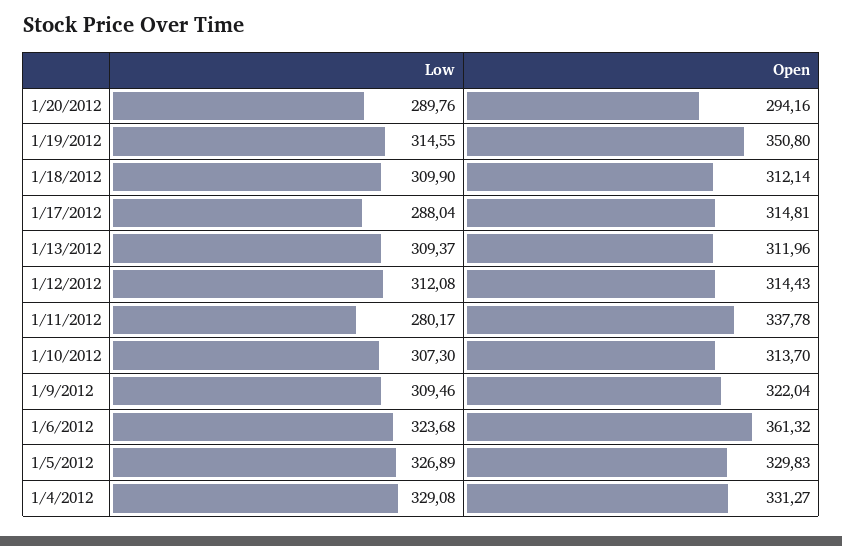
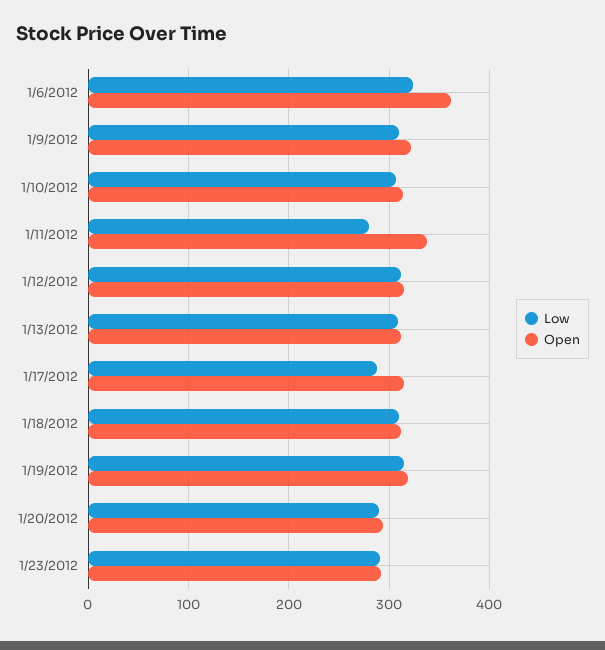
Open, 1/19/2012: 350.8 -> 320
Low, 1/5/2012: 326.89 -> none
Open, 1/5/2012: 329.83 -> none
Low, 1/4/2012: 329.08 -> none
Open, 1/4/2012: 331.27 -> none
Low, 1/23/2012: none -> 290
Open, 1/23/2012: none -> 290

